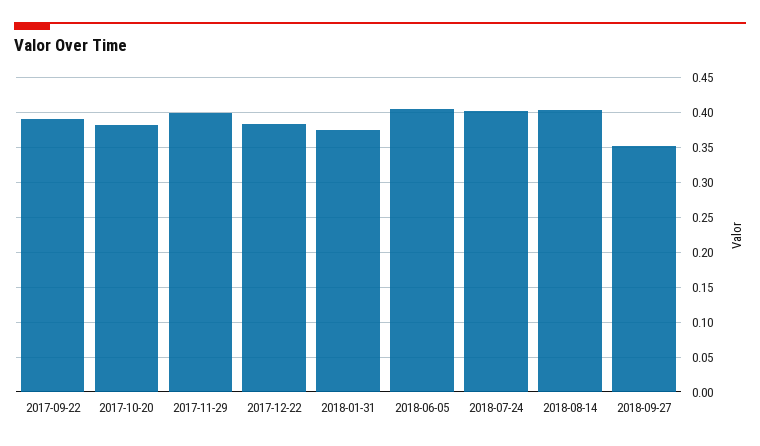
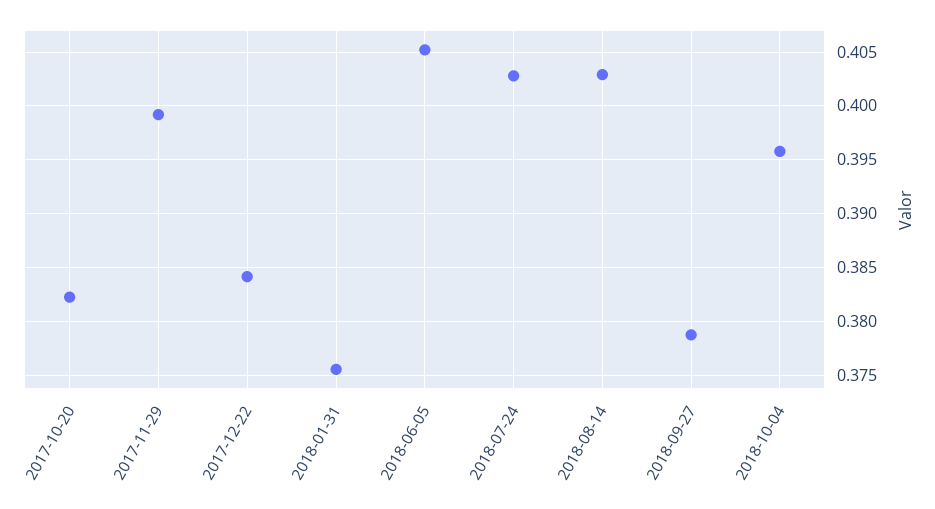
2017-09-22: 0.39 -> none
2018-09-27: 0.35 -> 0.379
2018-10-04: none -> 0.396

